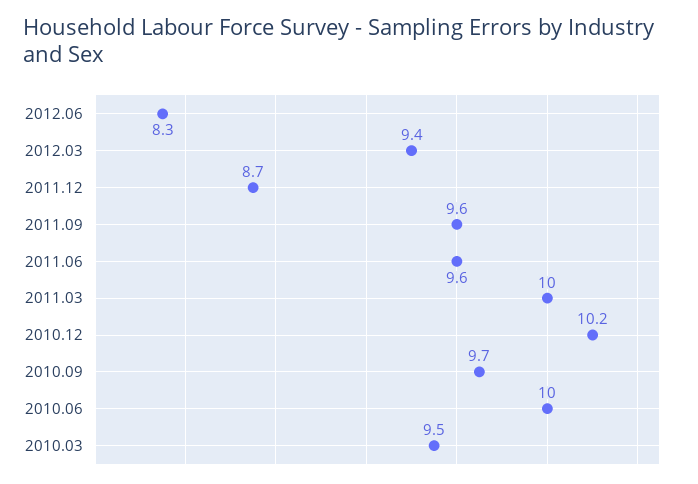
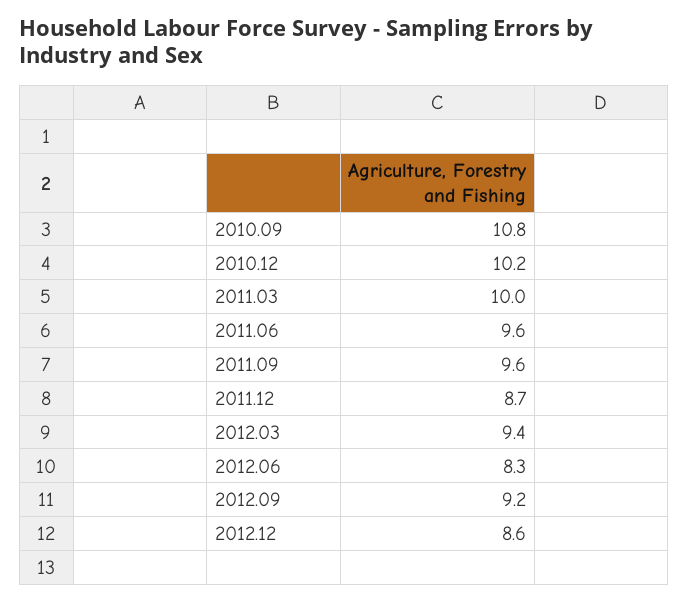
2010.09: 9.7 -> 10.8
2010.06: 10 -> none
2010.03: 9.5 -> none
2012.09: none -> 9.2
2012.12: none -> 8.6

